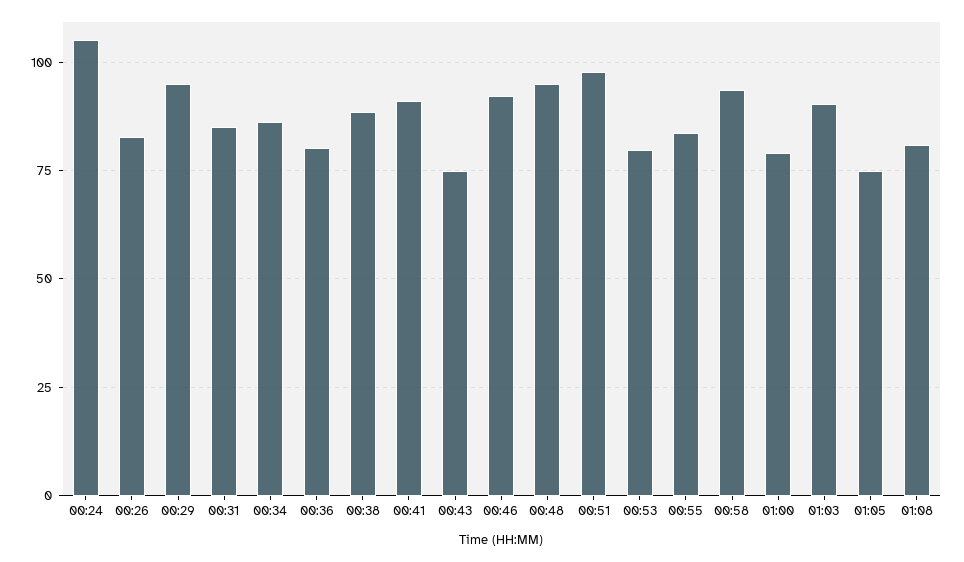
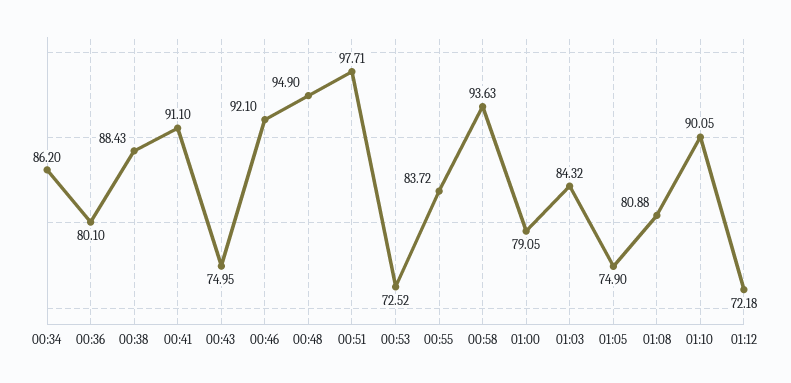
00:24: 105 -> none
00:26: 82.5 -> none
00:29: 95 -> none
00:31: 85 -> none
00:53: 80 -> 72.52
01:03: 90 -> 84.32
01:10: none -> 90.05
01:12: none -> 72.18

